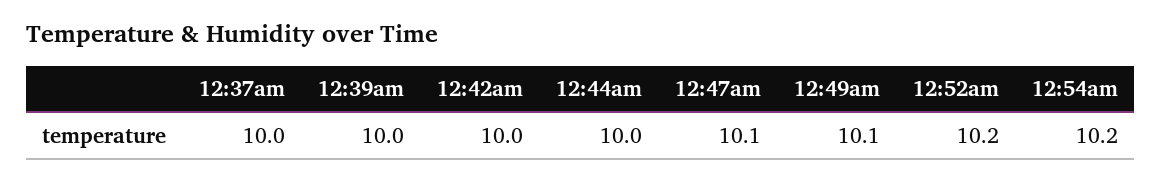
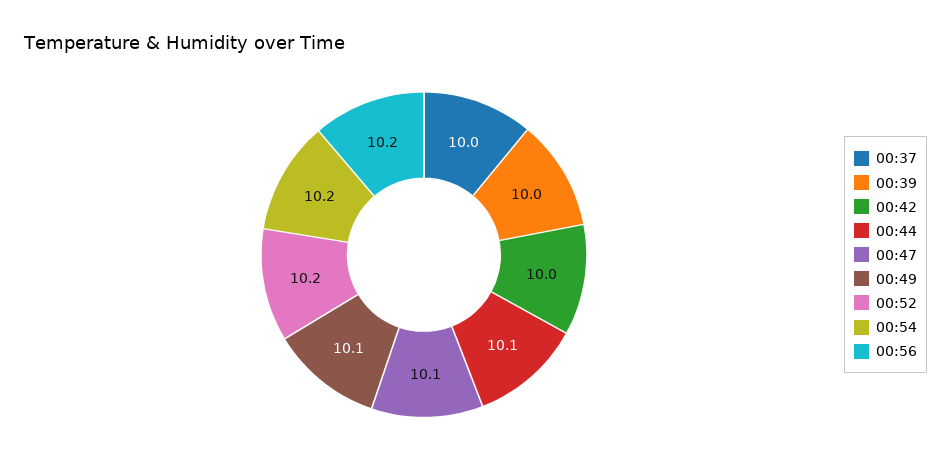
12:44am: 10 -> 10.1
00:56: none -> 10.2

